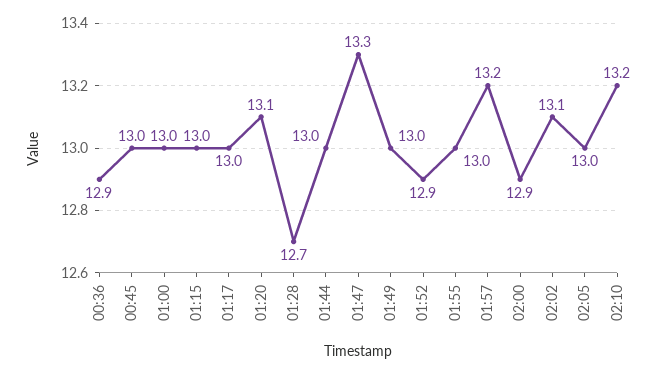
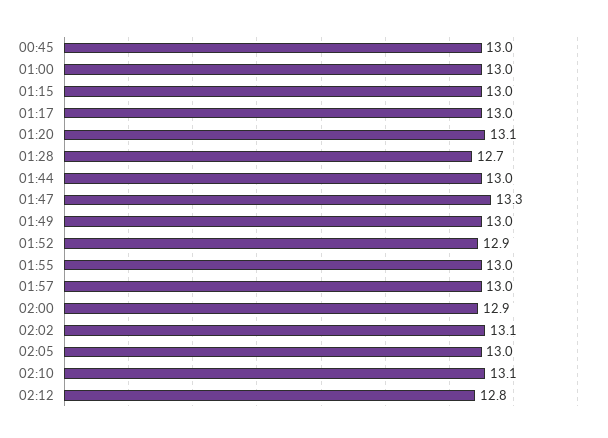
00:36: 12.9 -> none
01:57: 13.2 -> 13
02:10: 13.2 -> 13.1
02:12: none -> 12.8

